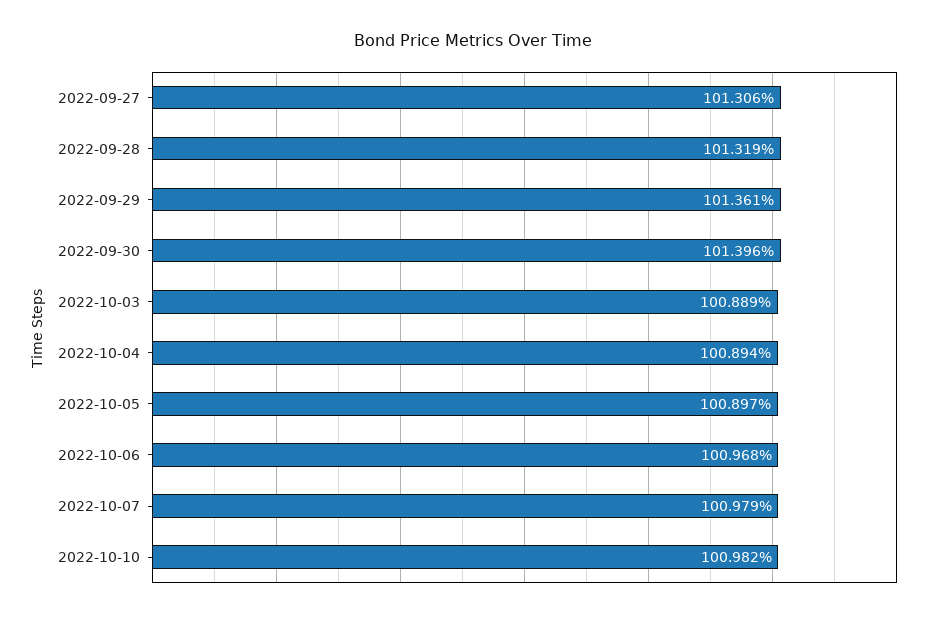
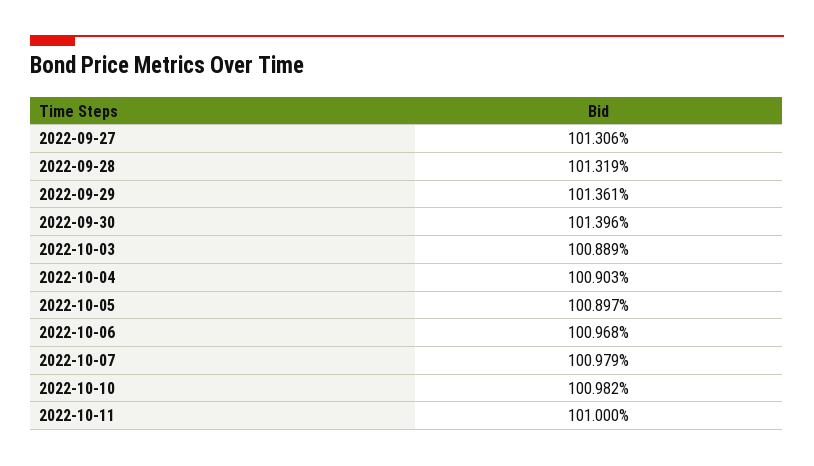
2022-10-04: 100.894 -> 100.903
2022-10-11: none -> 101

